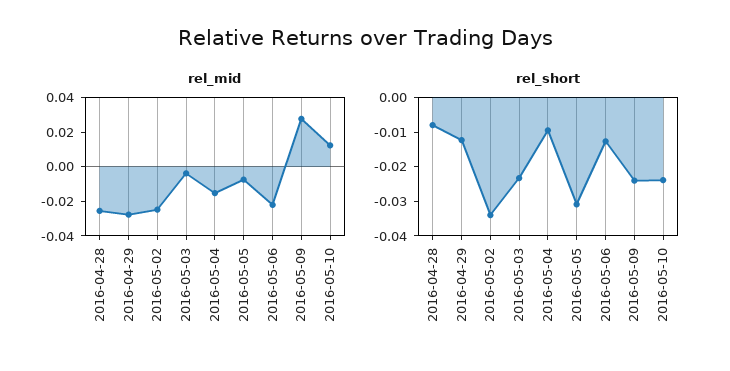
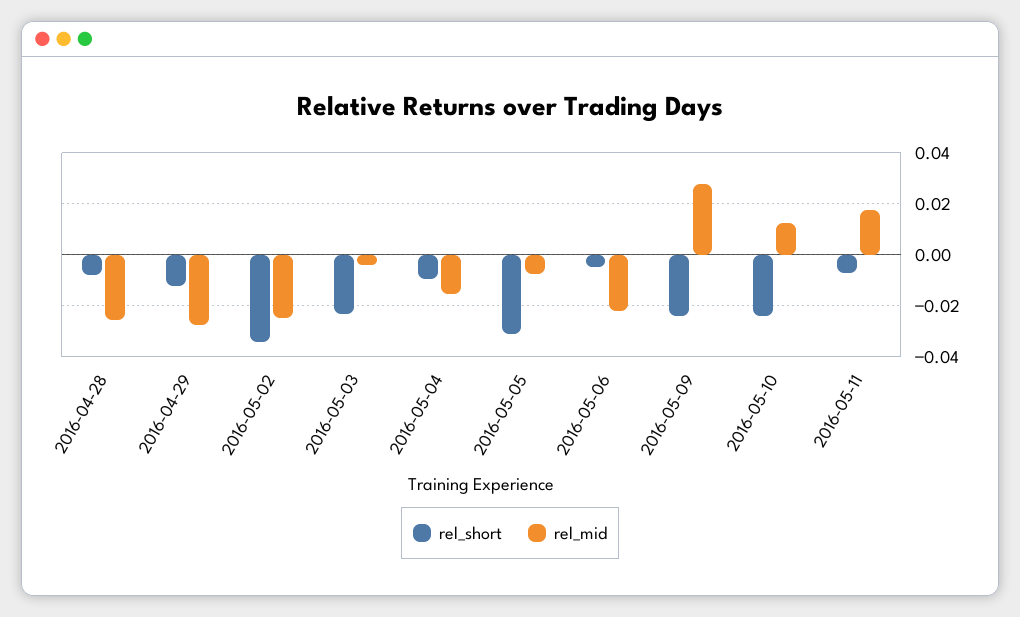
rel_short, 2016-05-06: -0.0125 -> -0.005
rel_short, 2016-05-11: none -> -0.0075
rel_mid, 2016-05-11: none -> 0.0175

